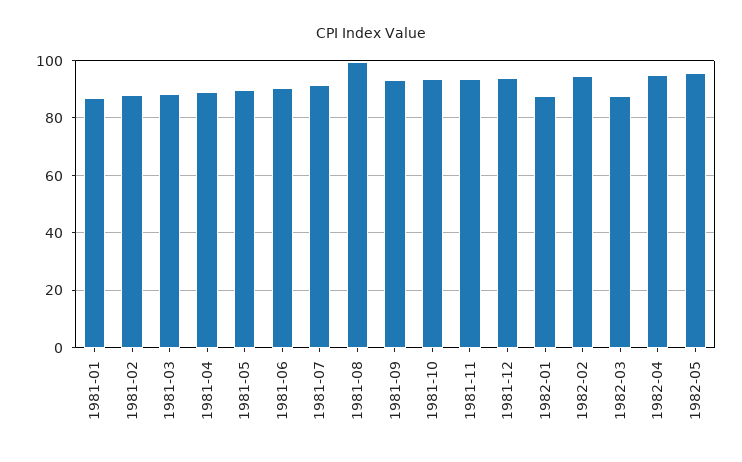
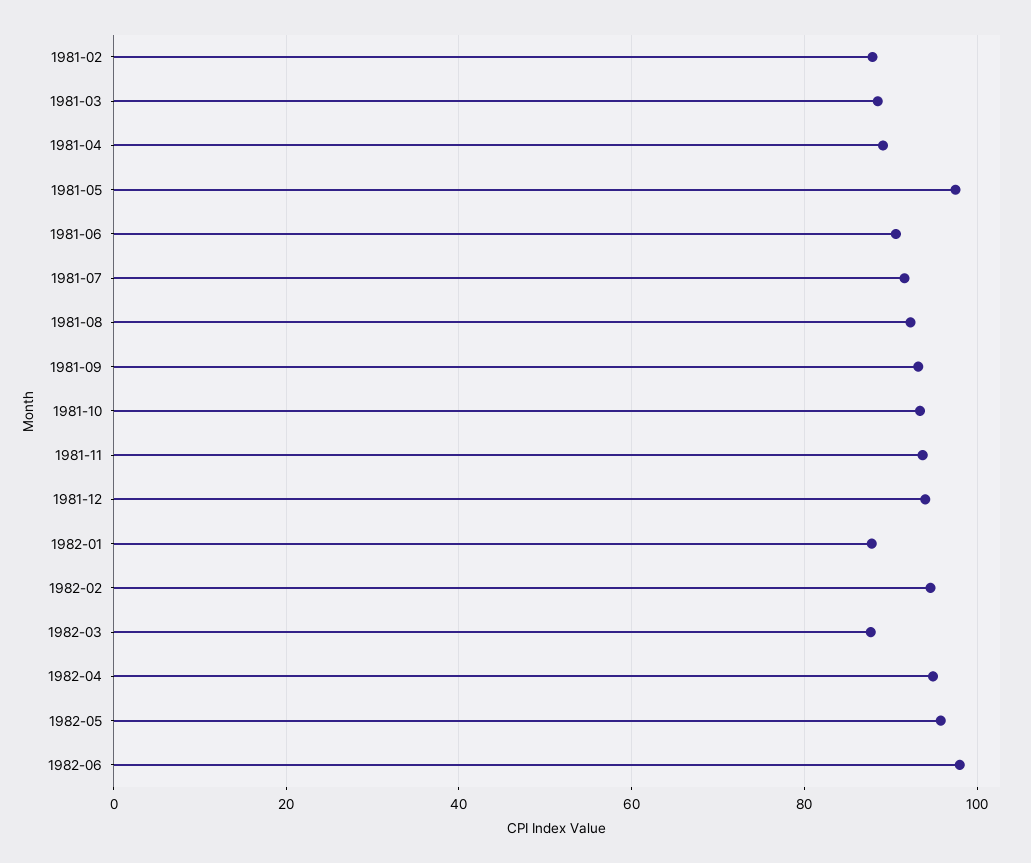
1981-01: 87.5 -> none
1981-05: 90 -> 98
1981-08: 100 -> 92
1982-06: none -> 98

